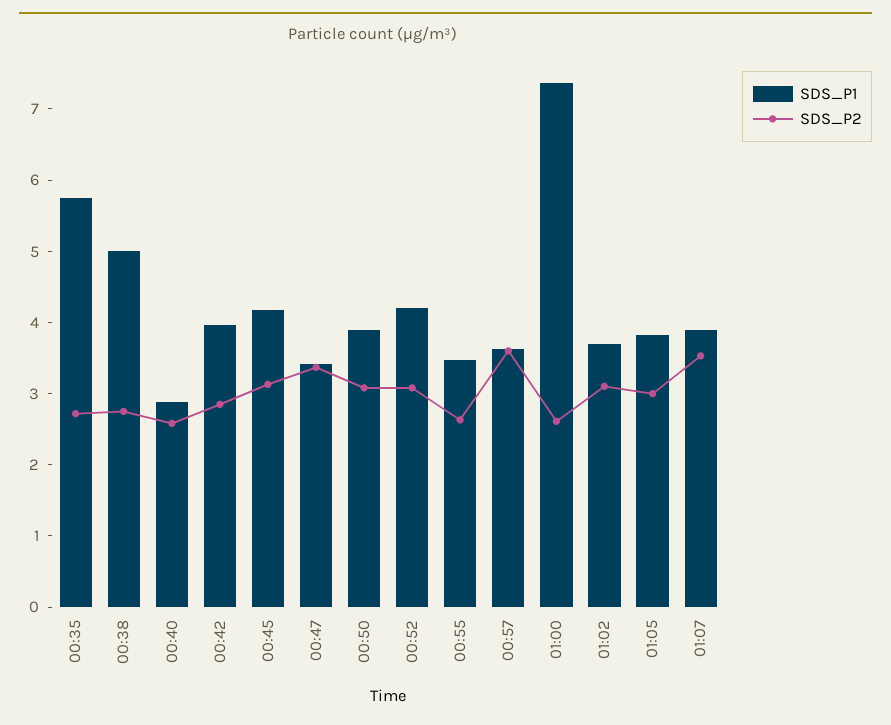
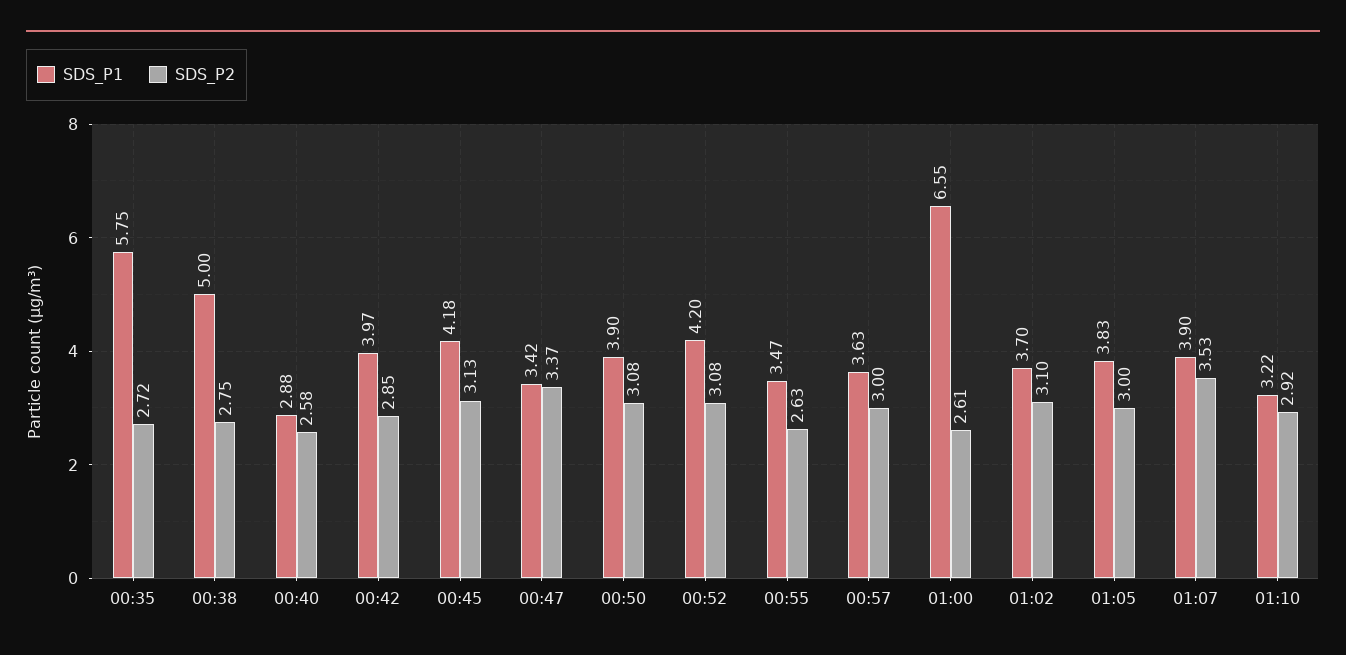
SDS_P2, 00:57: 3.6 -> 3
SDS_P1, 01:00: 7.4 -> 6.55
SDS_P1, 01:10: none -> 3.22
SDS_P2, 01:10: none -> 2.92

